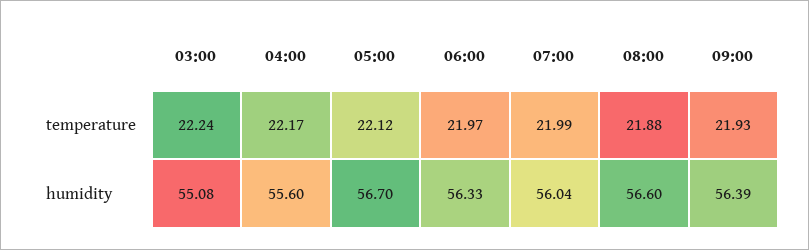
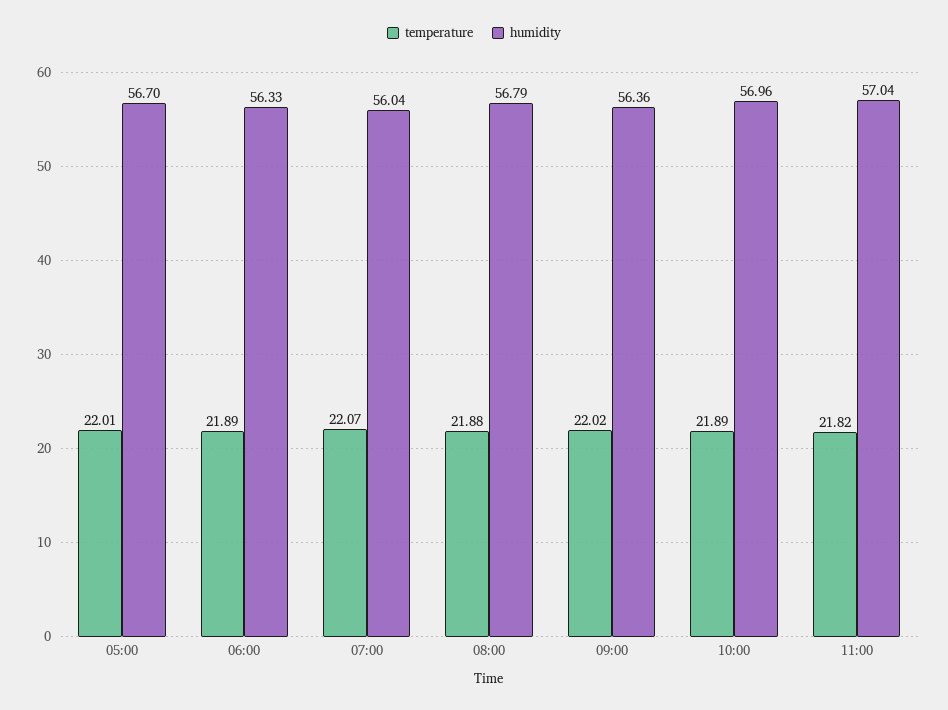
temperature, 03:00: 22.24 -> none
temperature, 04:00: 22.17 -> none
temperature, 05:00: 22.12 -> 22.01
temperature, 06:00: 21.97 -> 21.89
temperature, 07:00: 21.99 -> 22.07
temperature, 09:00: 21.93 -> 22.02
humidity, 03:00: 55.08 -> none
humidity, 04:00: 55.6 -> none
humidity, 08:00: 56.6 -> 56.79
humidity, 09:00: 56.39 -> 56.36
temperature, 10:00: none -> 21.89
humidity, 10:00: none -> 56.96
temperature, 11:00: none -> 21.82
humidity, 11:00: none -> 57.04

